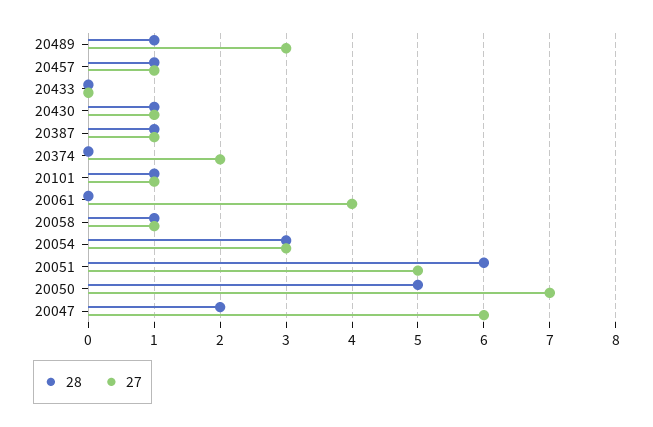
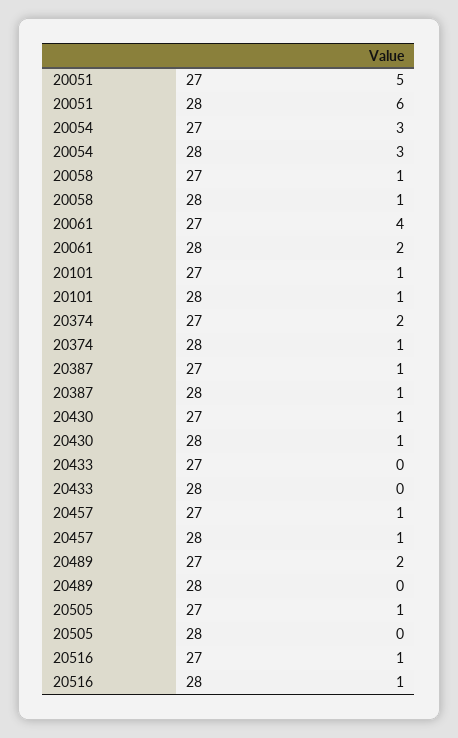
28, 20489: 1 -> 0
27, 20489: 3 -> 2
28, 20374: 0 -> 1
28, 20061: 0 -> 2
28, 20050: 5 -> none
27, 20050: 7 -> none
28, 20047: 2 -> none
27, 20047: 6 -> none
27, 20505: none -> 1
28, 20505: none -> 0
27, 20516: none -> 1
28, 20516: none -> 1

